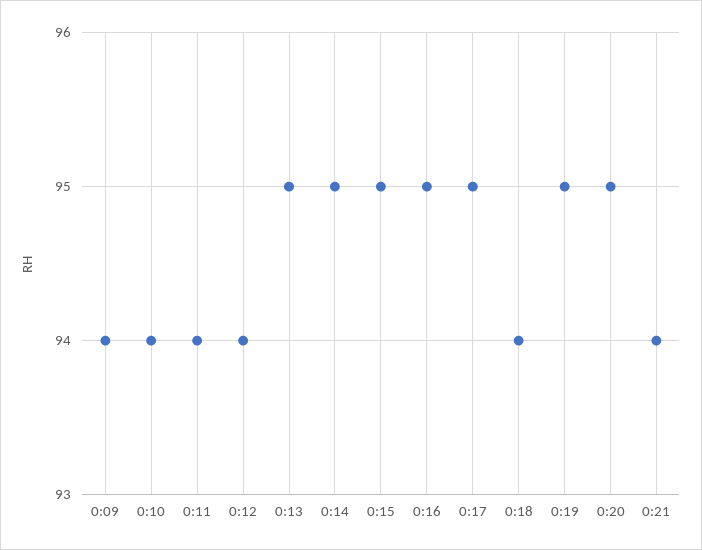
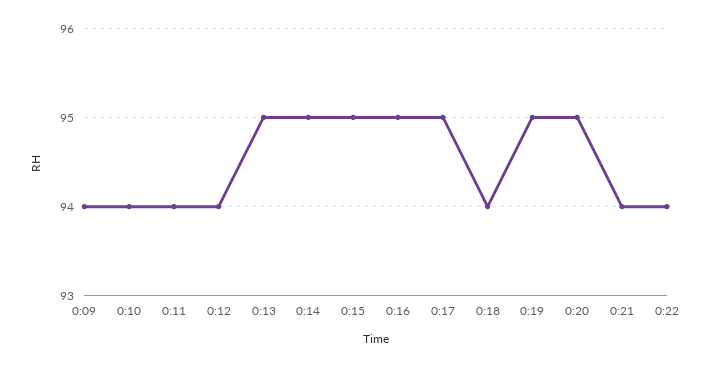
0:22: none -> 94

